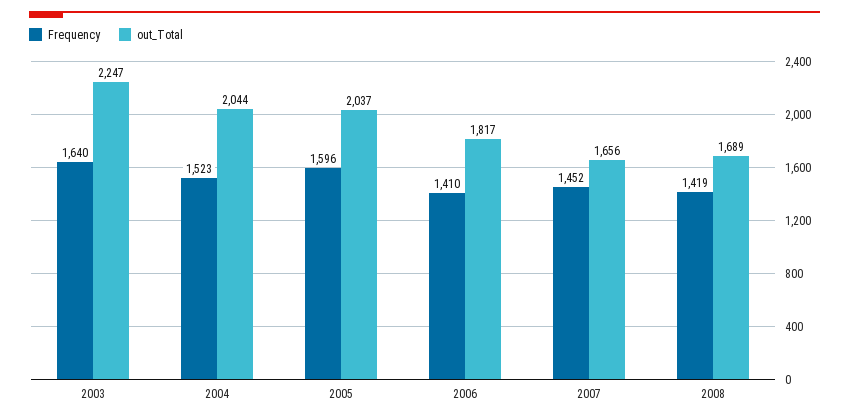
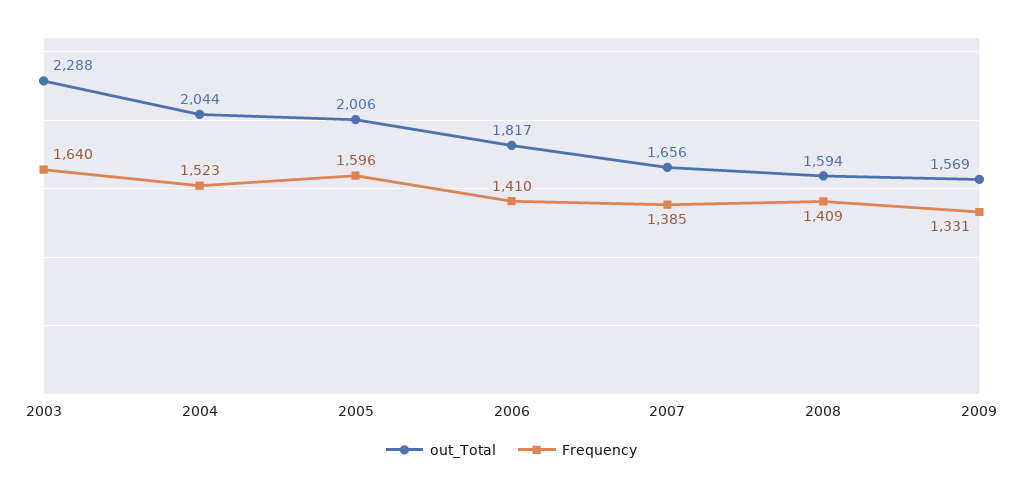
out_Total, 2003: 2247 -> 2288
out_Total, 2005: 2037 -> 2006
Frequency, 2007: 1452 -> 1385
Frequency, 2008: 1419 -> 1409
out_Total, 2008: 1689 -> 1594
out_Total, 2009: none -> 1569
Frequency, 2009: none -> 1331

